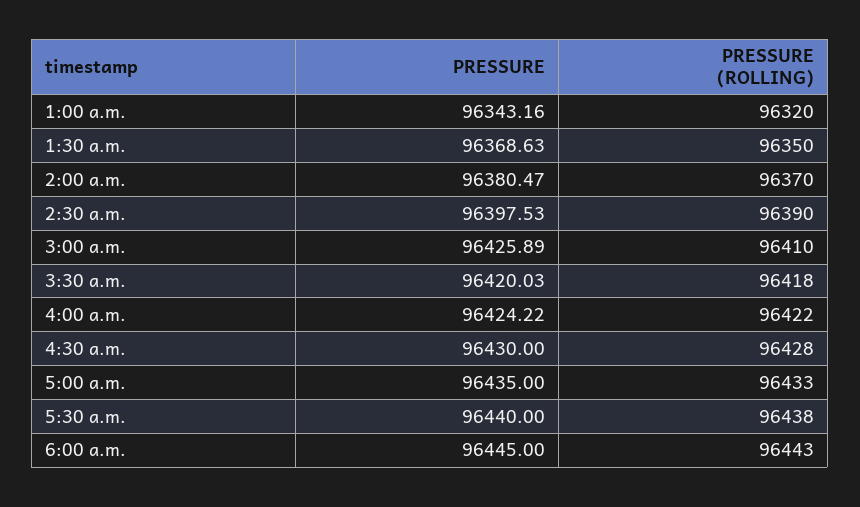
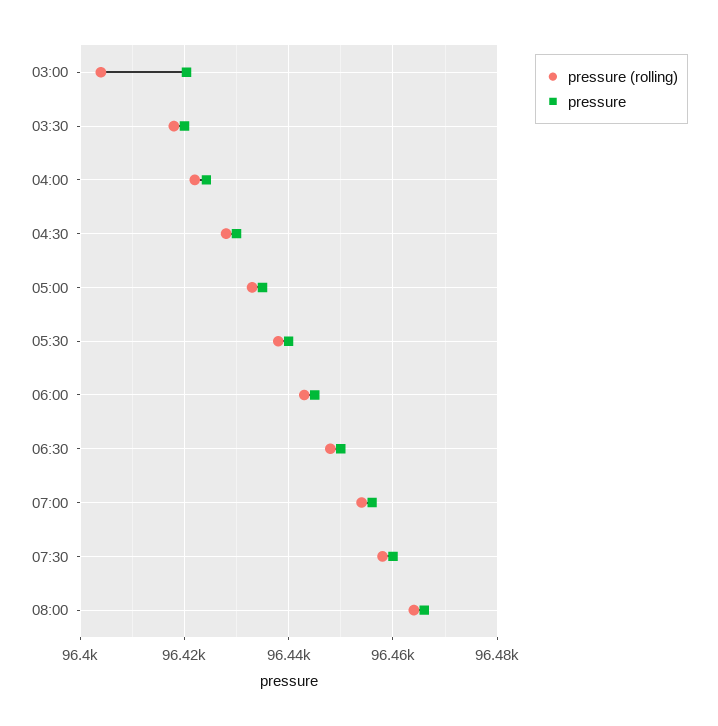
PRESSURE, 1:00 a.m.: 96343.16 -> none
PRESSURE (ROLLING), 1:00 a.m.: 96320 -> none
PRESSURE, 1:30 a.m.: 96368.63 -> none
PRESSURE (ROLLING), 1:30 a.m.: 96350 -> none
PRESSURE, 2:00 a.m.: 96380.47 -> none
PRESSURE (ROLLING), 2:00 a.m.: 96370 -> none
PRESSURE, 2:30 a.m.: 96397.53 -> none
PRESSURE (ROLLING), 2:30 a.m.: 96390 -> none
PRESSURE, 3:00 a.m.: 96425.89 -> 96420
PRESSURE (ROLLING), 3:00 a.m.: 96410 -> 96404
PRESSURE (ROLLING), 06:30: none -> 96448
PRESSURE, 06:30: none -> 96450
PRESSURE (ROLLING), 07:00: none -> 96454
PRESSURE, 07:00: none -> 96456
PRESSURE (ROLLING), 07:30: none -> 96458
PRESSURE, 07:30: none -> 96460
PRESSURE (ROLLING), 08:00: none -> 96464
PRESSURE, 08:00: none -> 96466

